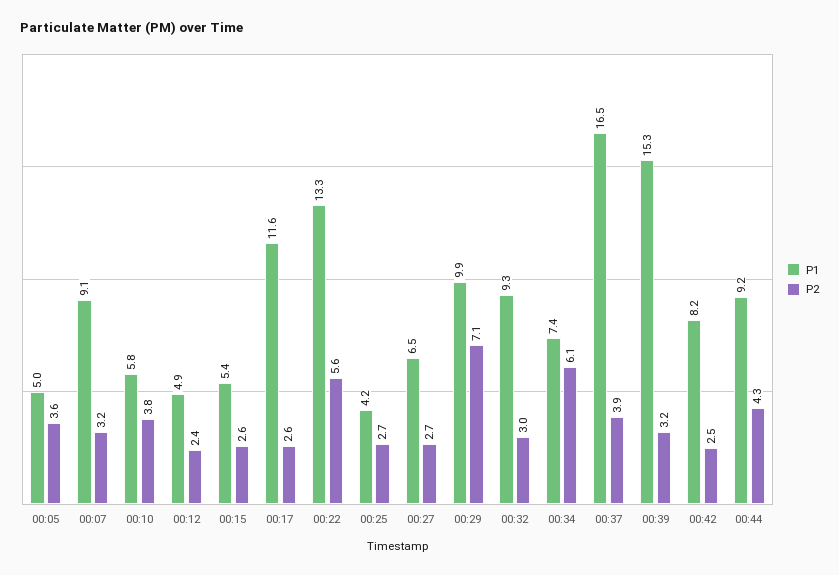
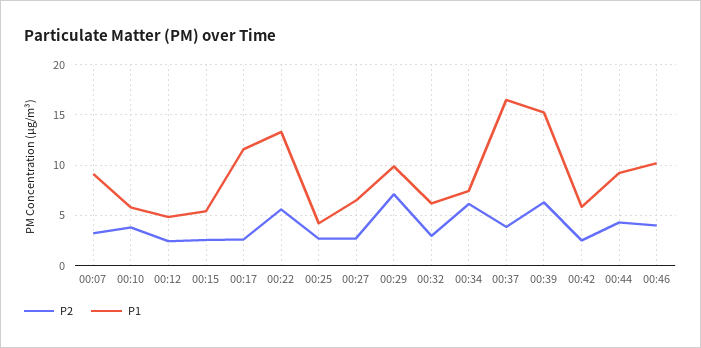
P1, 00:05: 5 -> none
P2, 00:05: 3.6 -> none
P1, 00:32: 9.3 -> 6
P2, 00:39: 3.2 -> 6
P1, 00:42: 8.2 -> 6
P2, 00:46: none -> 4
P1, 00:46: none -> 10

